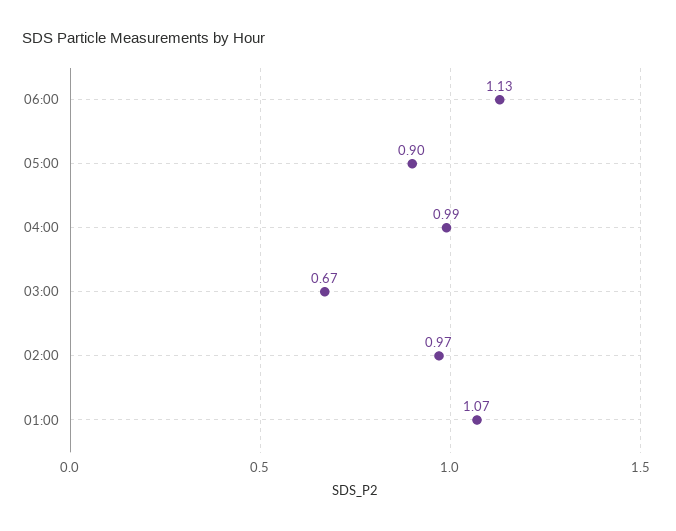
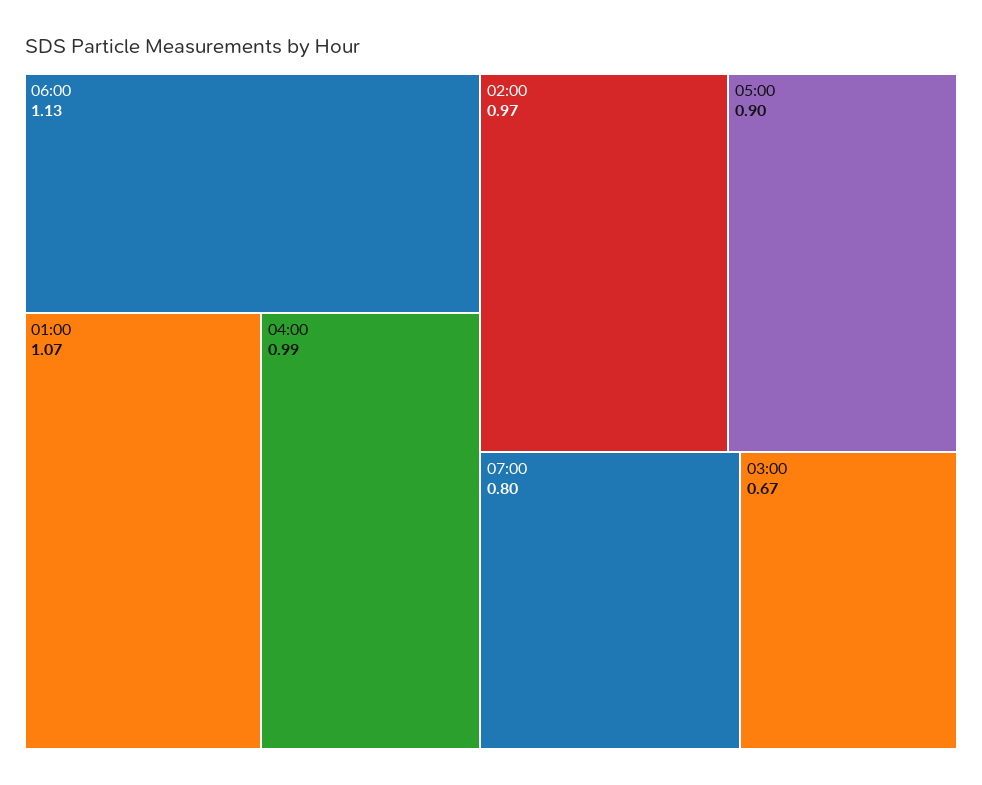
07:00: none -> 0.8

